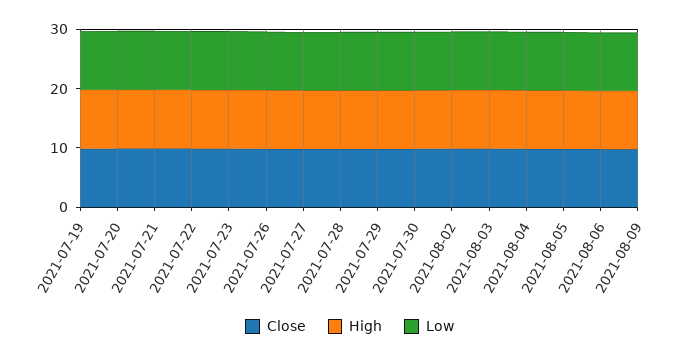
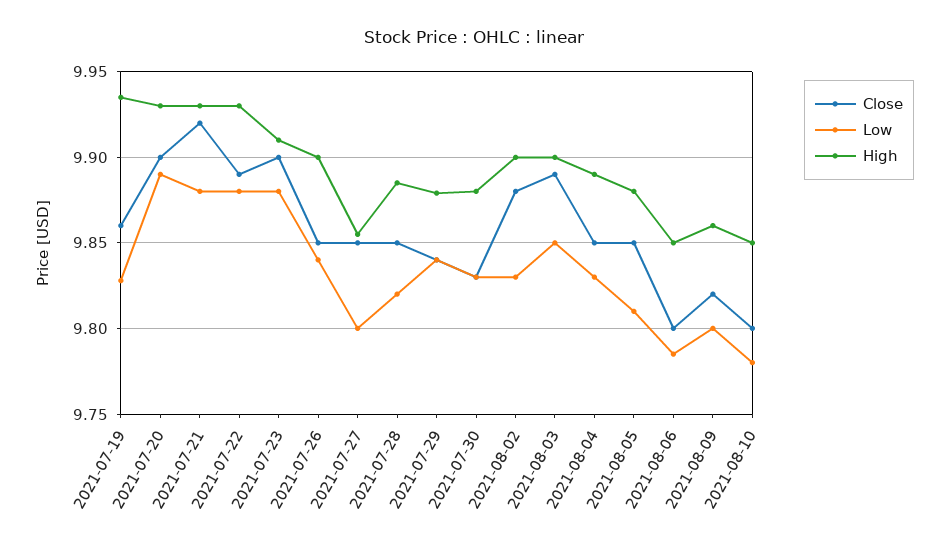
Close, 2021-08-10: none -> 9.8
Low, 2021-08-10: none -> 9.78
High, 2021-08-10: none -> 9.85

